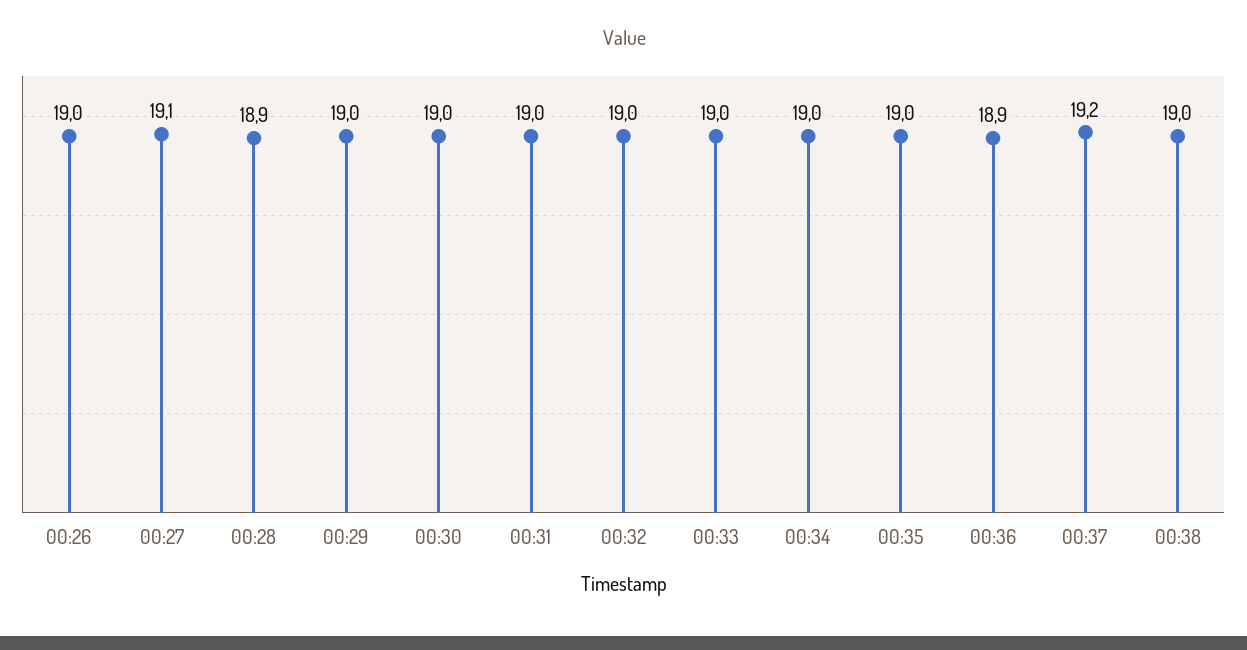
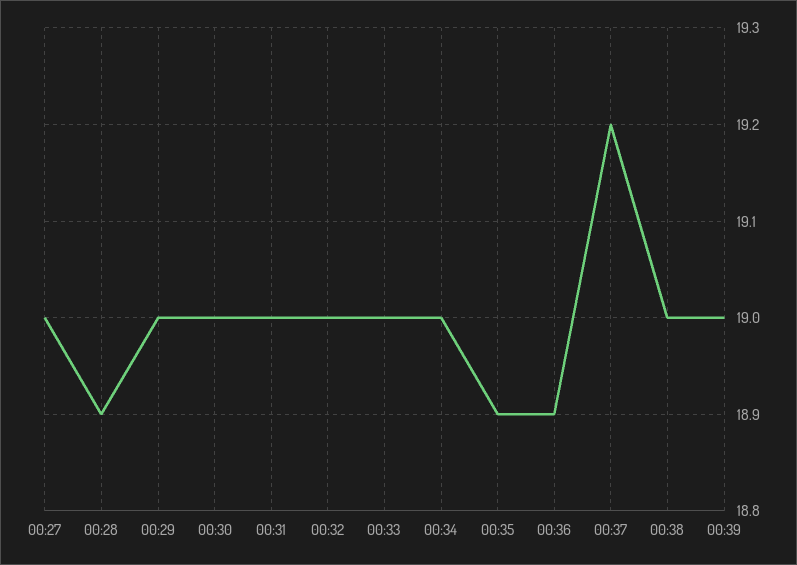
00:26: 19 -> none
00:27: 19.1 -> 19
00:35: 19 -> 18.9
00:39: none -> 19

